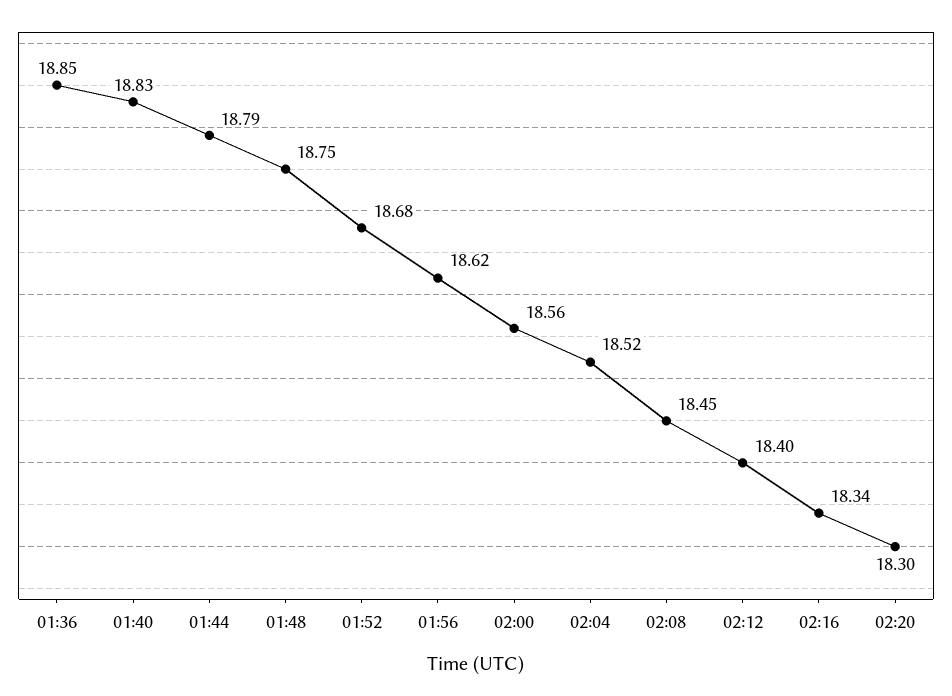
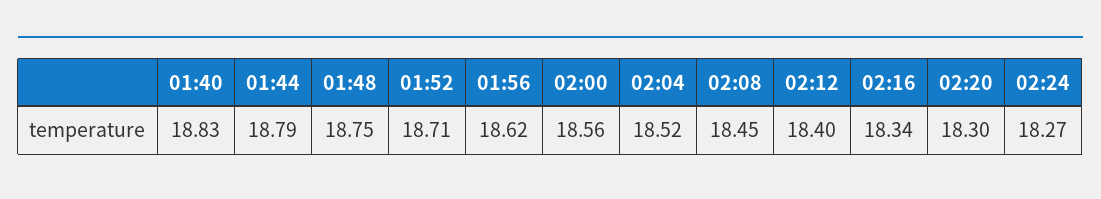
01:36: 18.85 -> none
01:52: 18.68 -> 18.71
02:24: none -> 18.27

